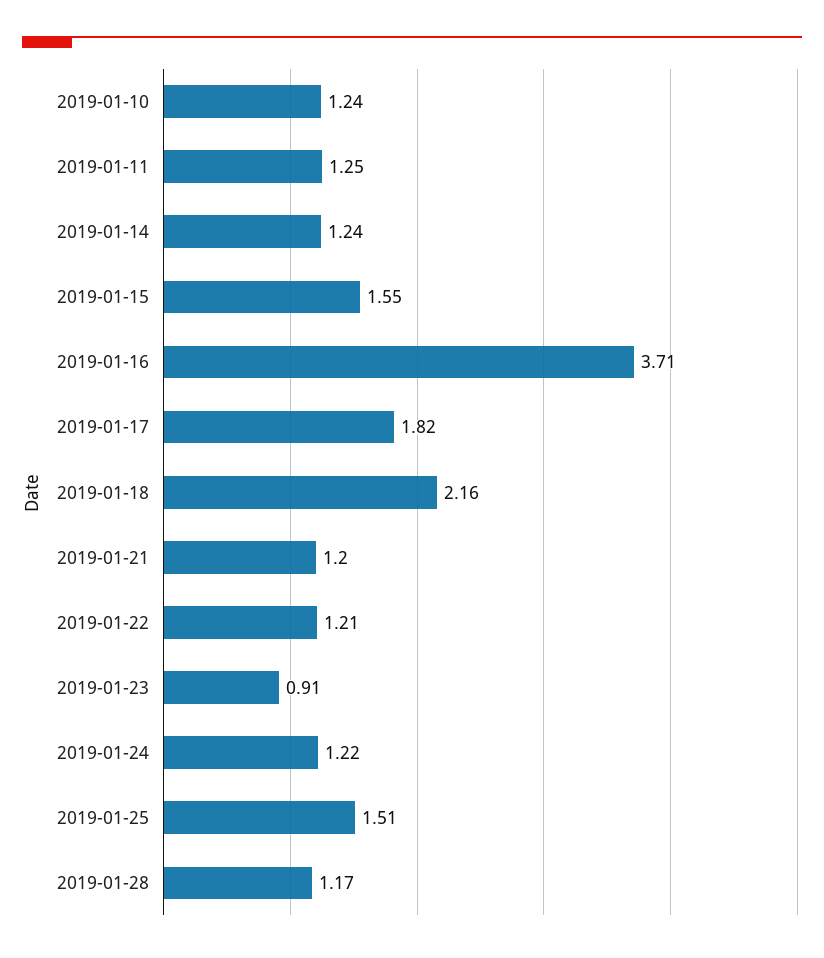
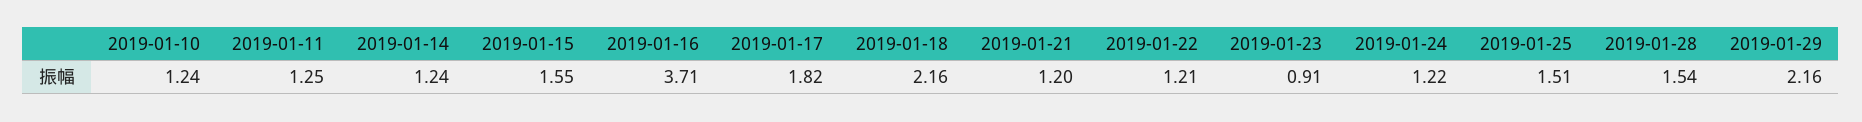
2019-01-28: 1.17 -> 1.54
2019-01-29: none -> 2.16

